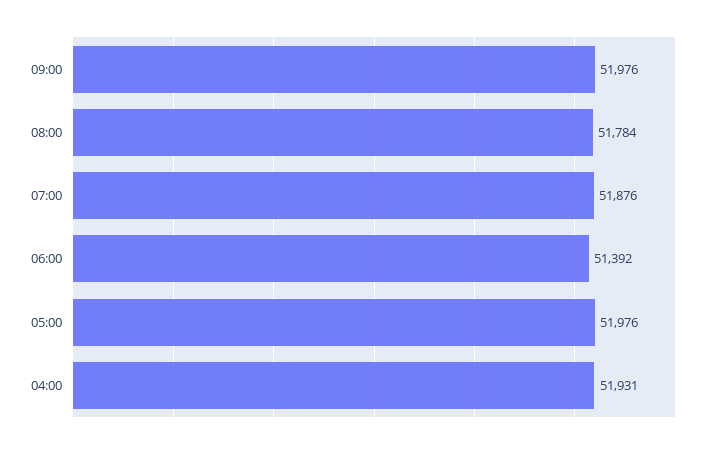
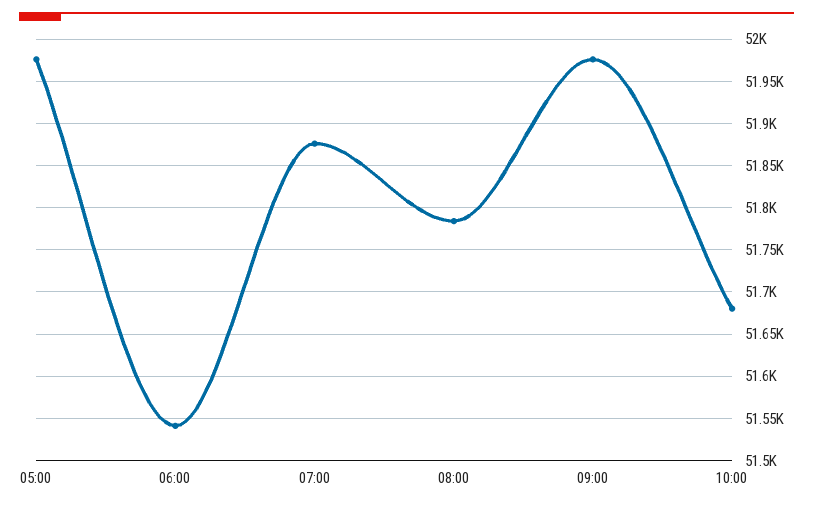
06:00: 51392 -> 51540
04:00: 51931 -> none
10:00: none -> 51680

